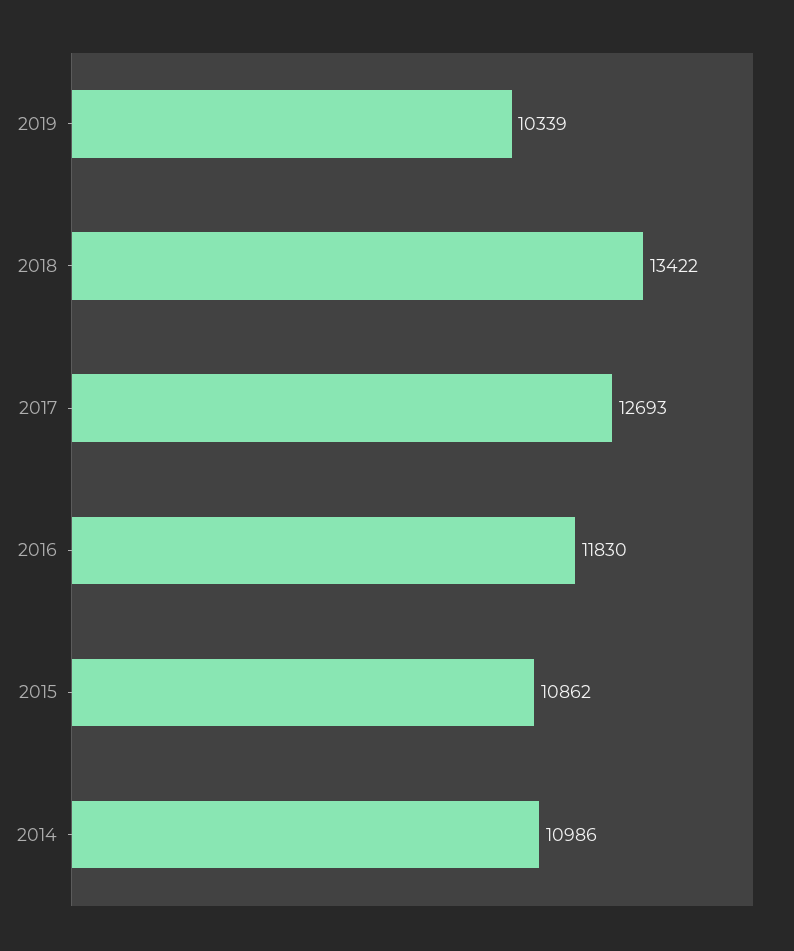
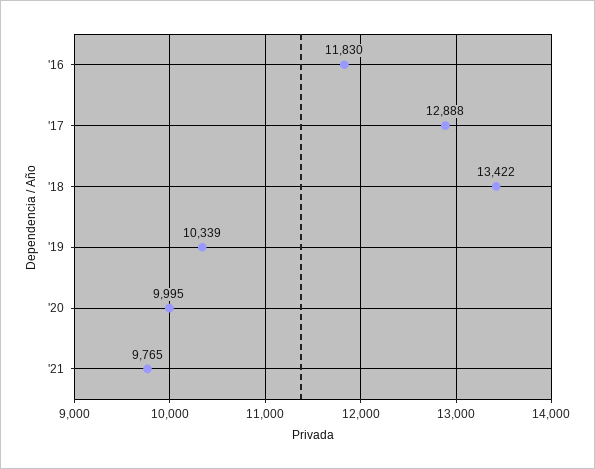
2017: 12693 -> 12888
2015: 10862 -> none
2014: 10986 -> none
'20: none -> 9995
'21: none -> 9765

